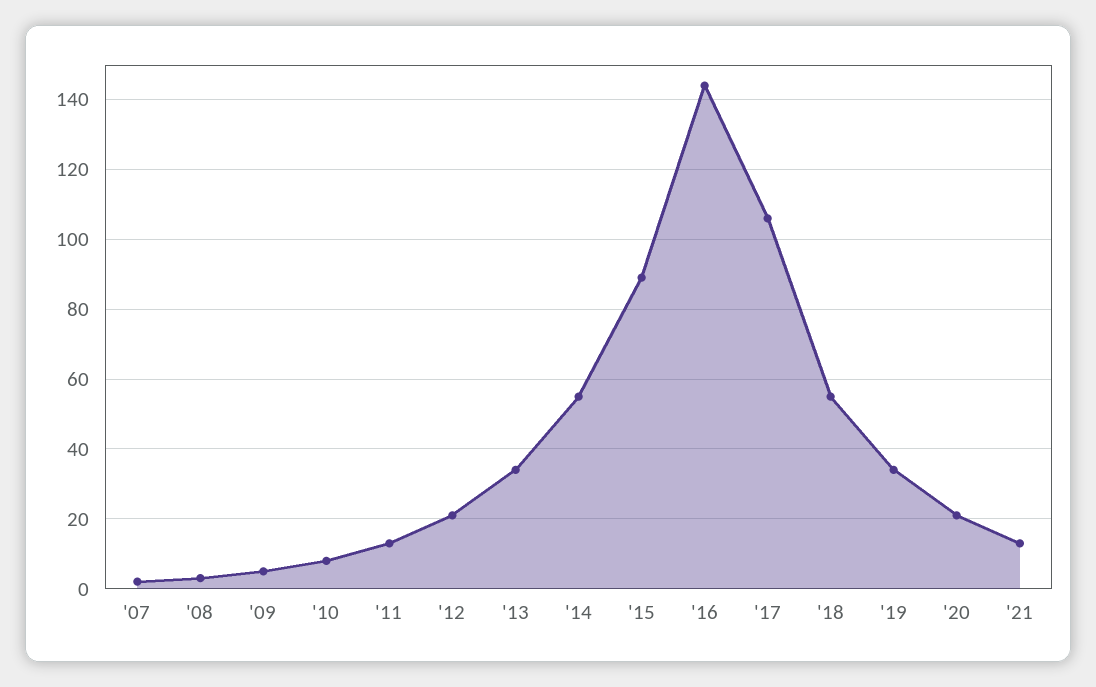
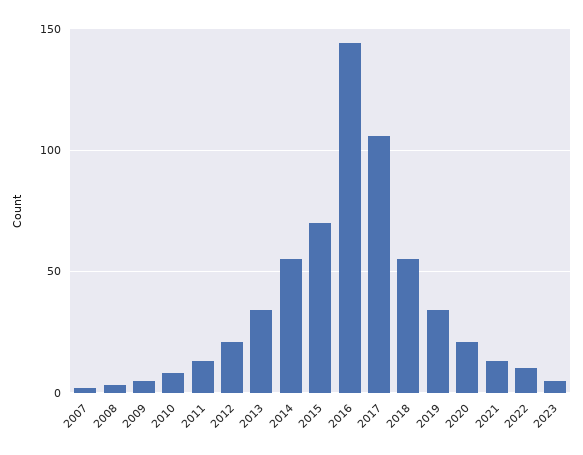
'15: 90 -> 70
2022: none -> 10
2023: none -> 5

